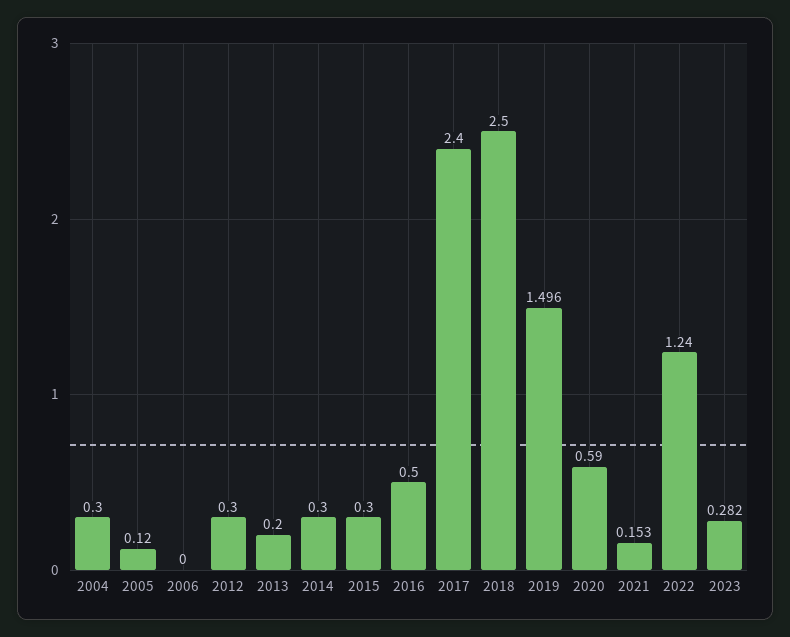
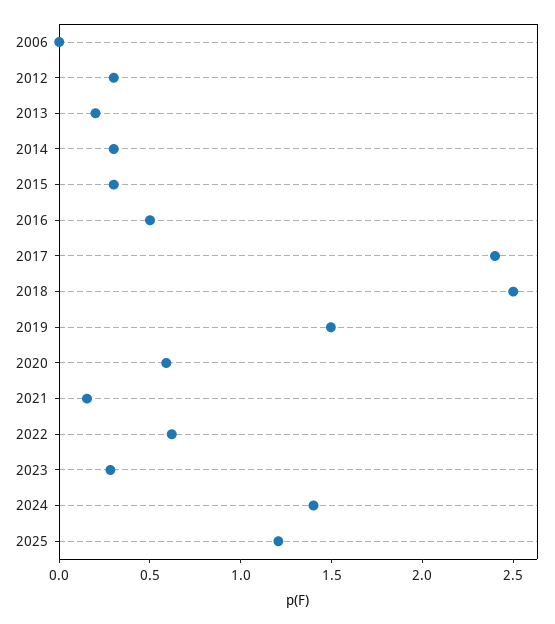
2004: 0.3 -> none
2005: 0.12 -> none
2022: 1.24 -> 0.6
2024: none -> 1.4
2025: none -> 1.2

